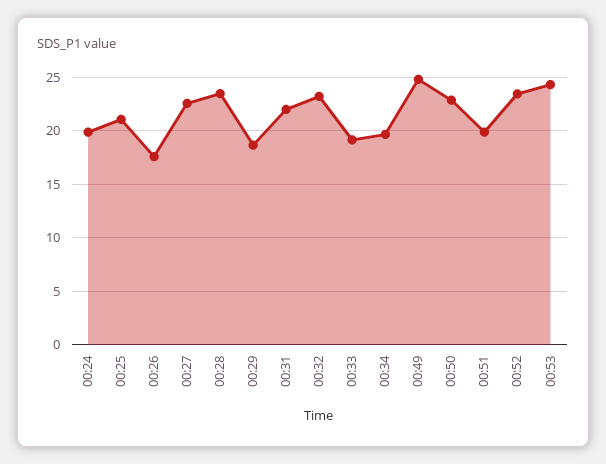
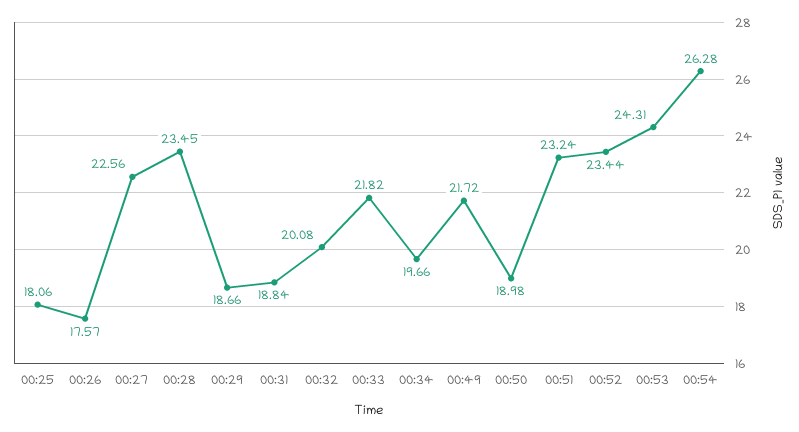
00:24: 20 -> none
00:25: 21 -> 18.06
00:31: 22 -> 18.84
00:32: 23 -> 20.08
00:33: 19 -> 21.82
00:49: 25 -> 21.72
00:50: 23 -> 18.98
00:51: 20 -> 23.24
00:54: none -> 26.28

